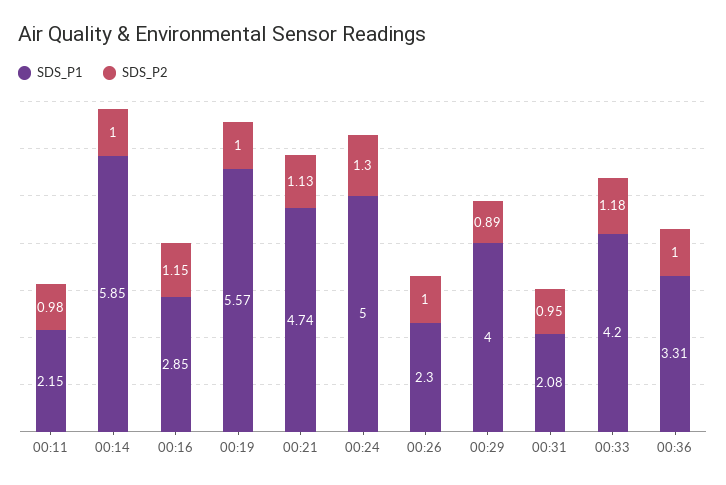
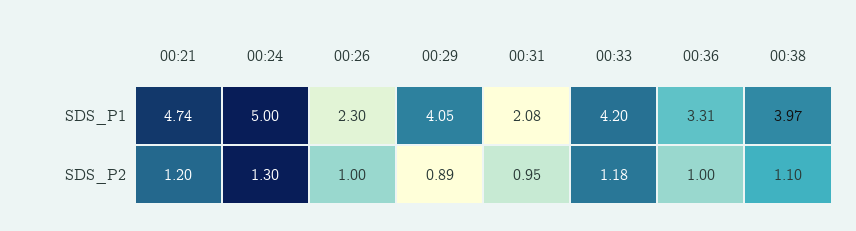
SDS_P1, 00:11: 2.15 -> none
SDS_P2, 00:11: 0.98 -> none
SDS_P1, 00:14: 5.85 -> none
SDS_P2, 00:14: 1 -> none
SDS_P1, 00:16: 2.85 -> none
SDS_P2, 00:16: 1.15 -> none
SDS_P1, 00:19: 5.57 -> none
SDS_P2, 00:19: 1 -> none
SDS_P2, 00:21: 1.13 -> 1.2
SDS_P1, 00:29: 4 -> 4.05
SDS_P1, 00:38: none -> 3.97
SDS_P2, 00:38: none -> 1.1

